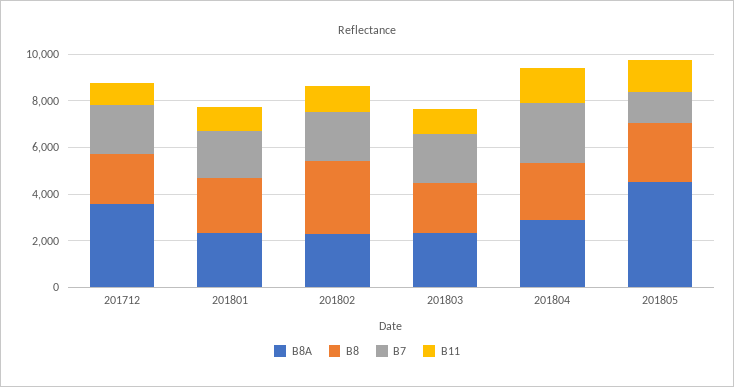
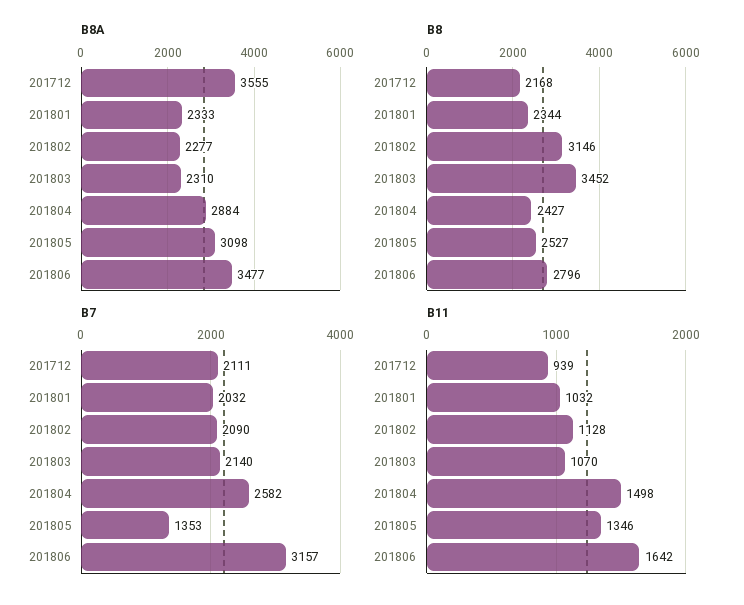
B8, 201803: 2000 -> 3452
B8A, 201805: 4500 -> 3098
B8A, 201806: none -> 3477
B8, 201806: none -> 2796
B7, 201806: none -> 3157
B11, 201806: none -> 1642

